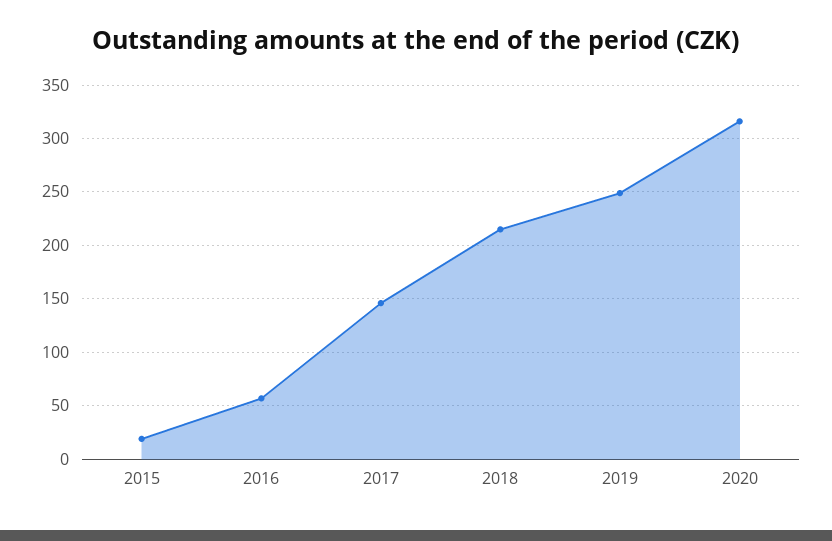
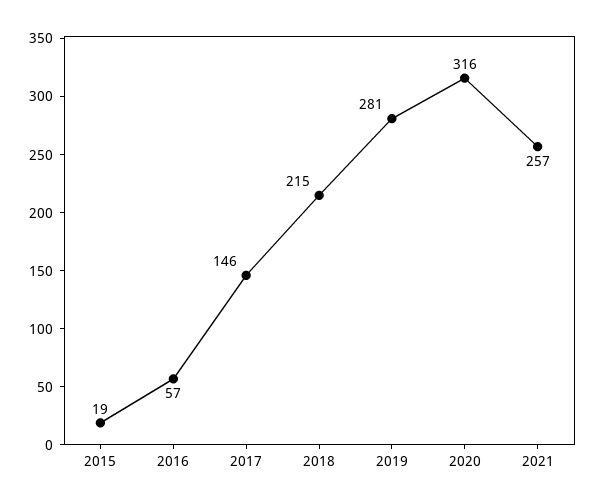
2019: 250 -> 281
2021: none -> 257

